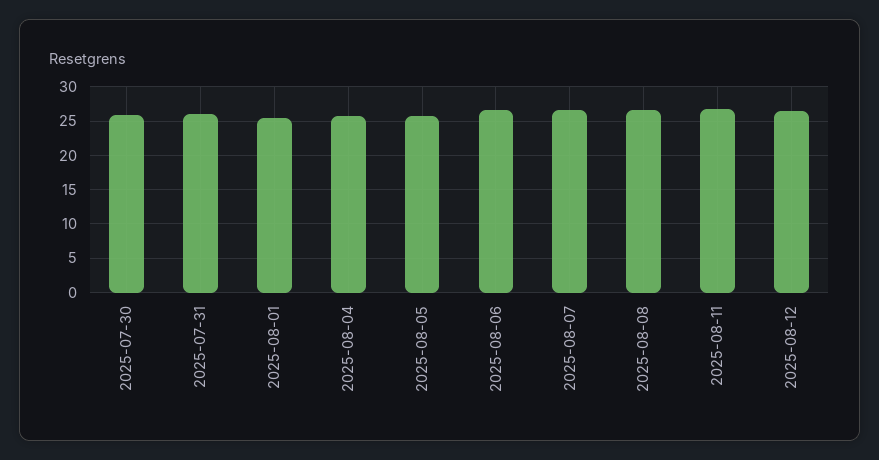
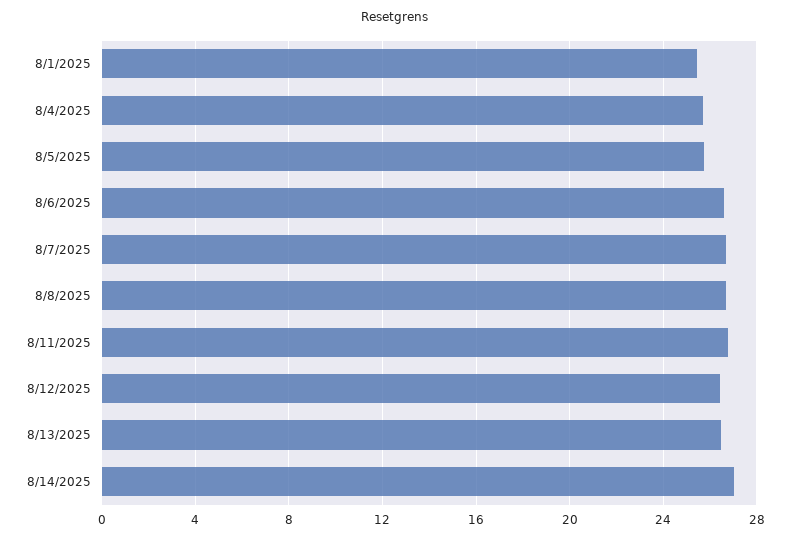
2025-07-30: 26 -> none
2025-07-31: 26 -> none
8/13/2025: none -> 26.5
8/14/2025: none -> 27

